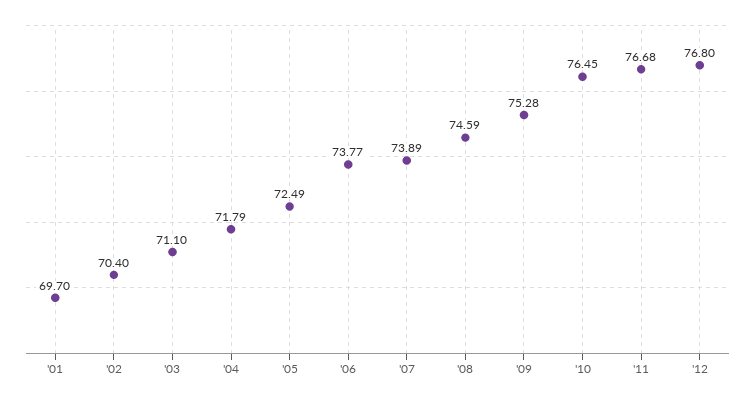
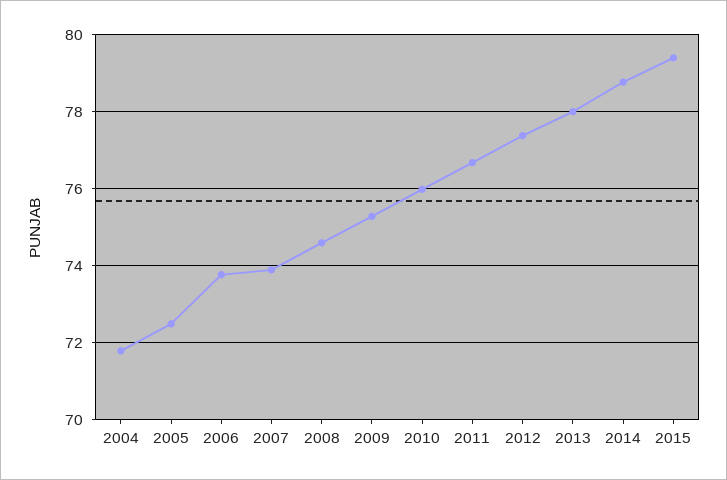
'01: 69.7 -> none
'02: 70.4 -> none
'03: 71.1 -> none
'10: 76.45 -> 76
'12: 76.8 -> 77.4
2013: none -> 78
2014: none -> 78.8
2015: none -> 79.4

